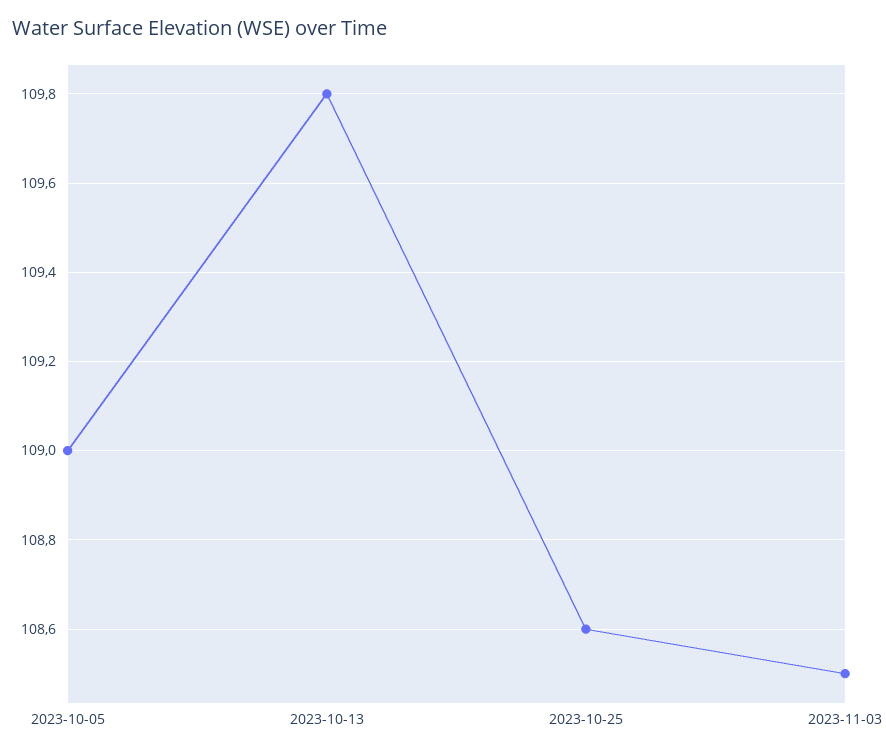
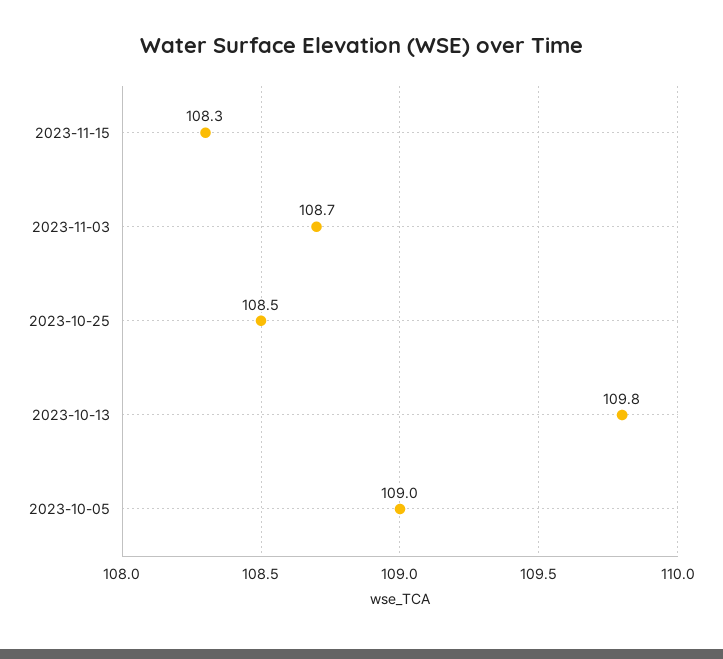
2023-10-25: 108.6 -> 108.5
2023-11-03: 108.5 -> 108.7
2023-11-15: none -> 108.3

